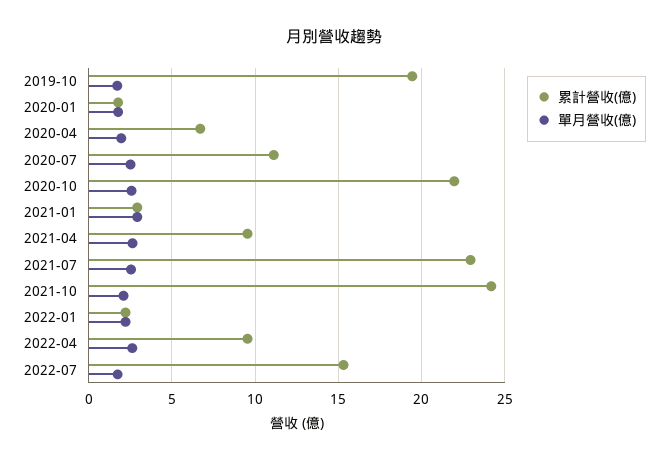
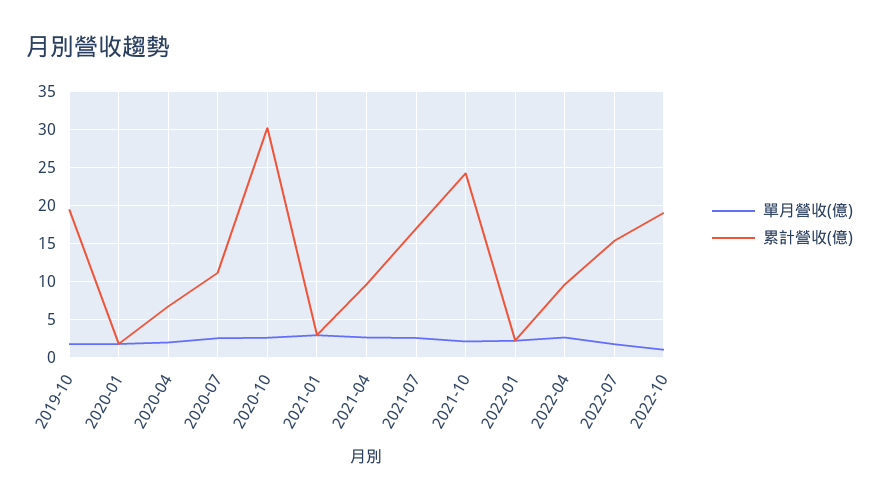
累計營收(億), 2020-10: 22 -> 30
累計營收(億), 2021-07: 23 -> 17
單月營收(億), 2022-10: none -> 1
累計營收(億), 2022-10: none -> 19

